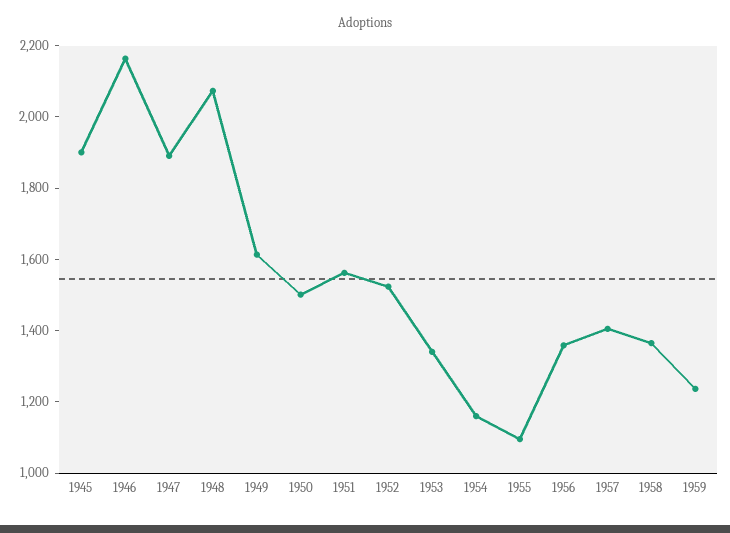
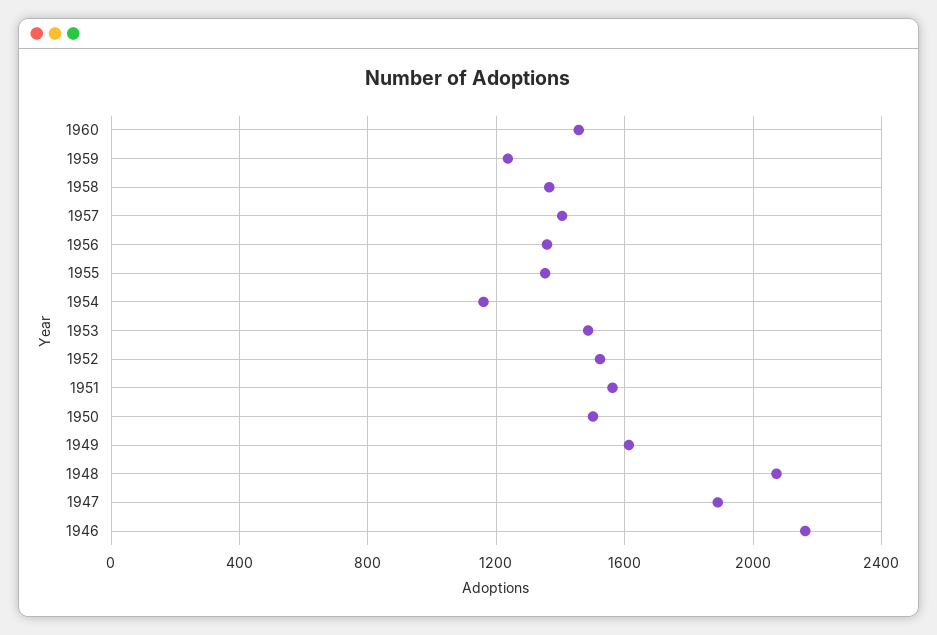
1945: 1900 -> none
1953: 1350 -> 1500
1955: 1100 -> 1350
1960: none -> 1450

